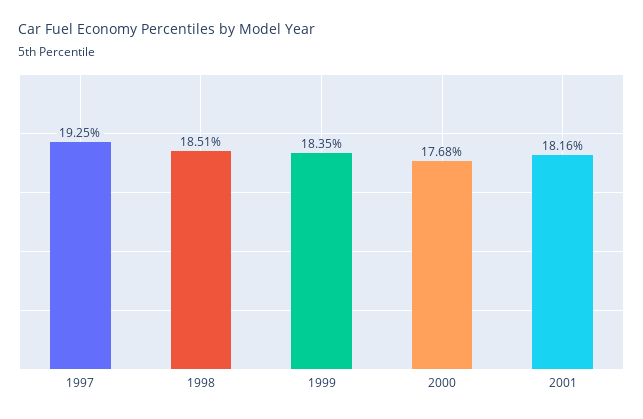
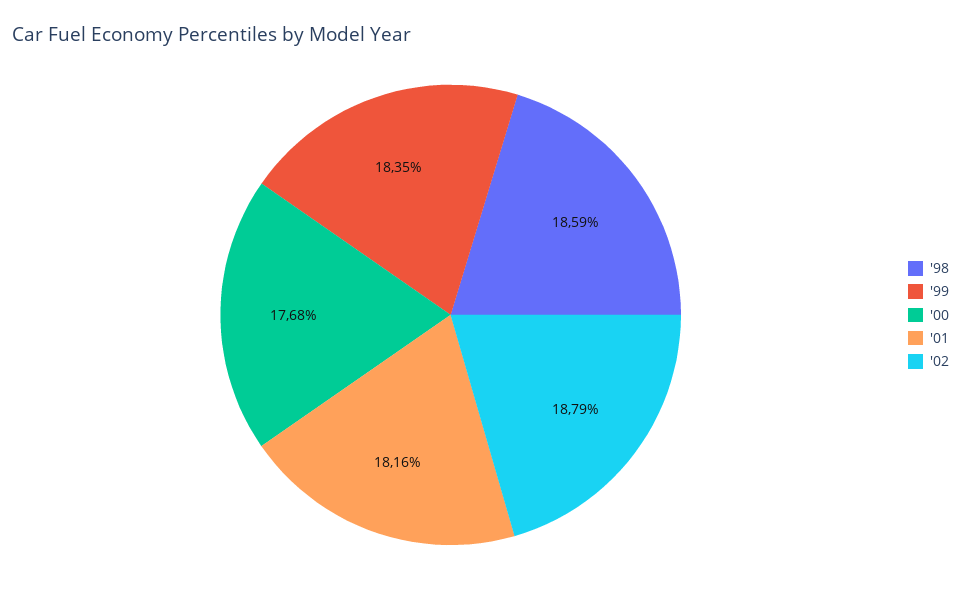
1997: 19.25 -> none
1998: 18.51 -> 18.59
'02: none -> 18.79

